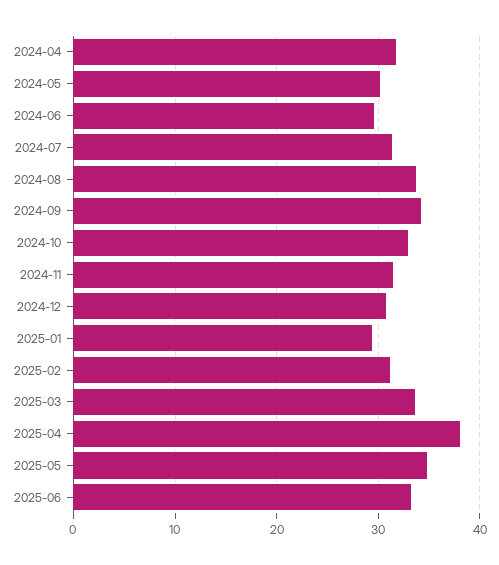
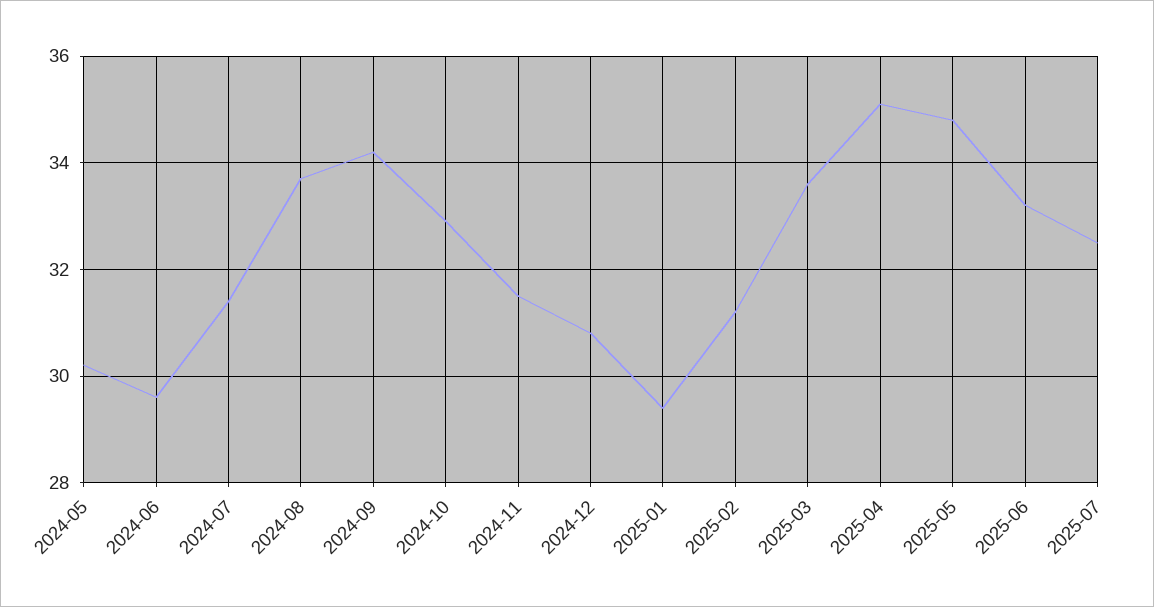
2024-04: 32 -> none
2025-04: 38 -> 35
2025-07: none -> 32.5

